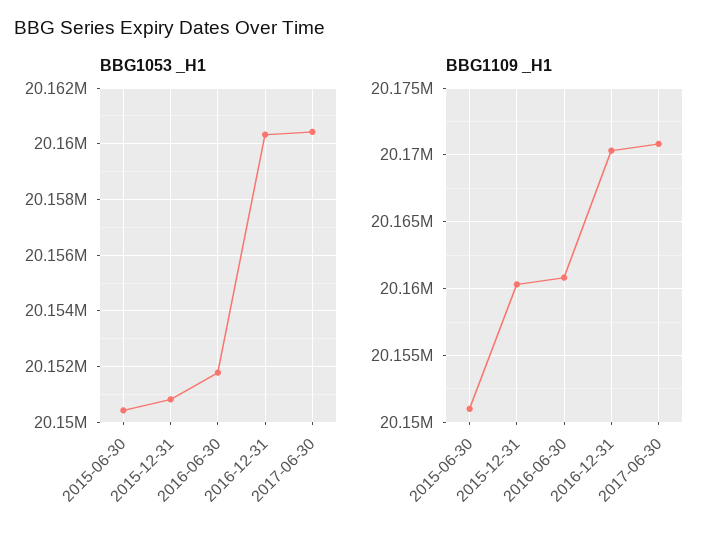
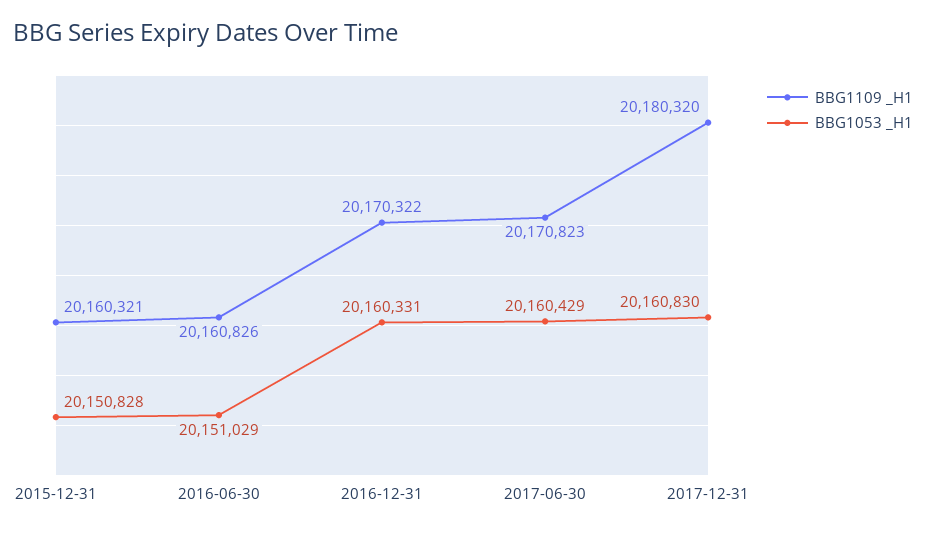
BBG1053 _H1, 2015-06-30: 20150500 -> none
BBG1053 _H1, 2016-06-30: 20151750 -> 20151029
BBG1109 _H1, 2015-06-30: 20151000 -> none
BBG1109 _H1, 2017-12-31: none -> 20180320
BBG1053 _H1, 2017-12-31: none -> 20160830

